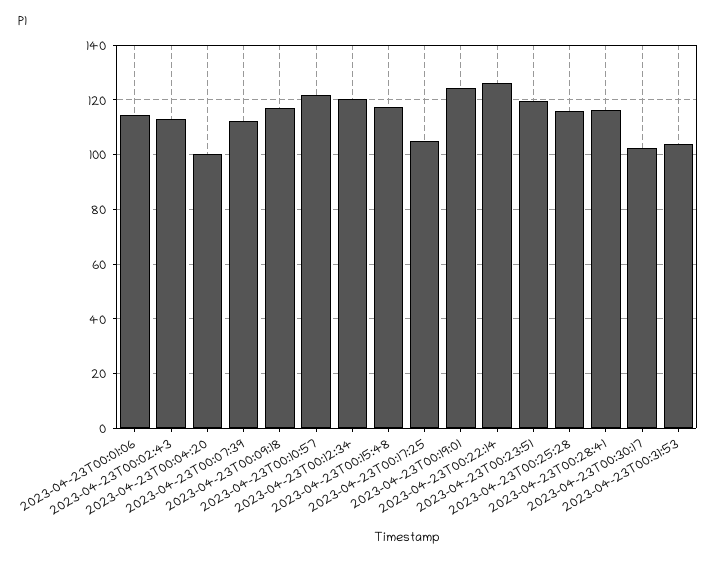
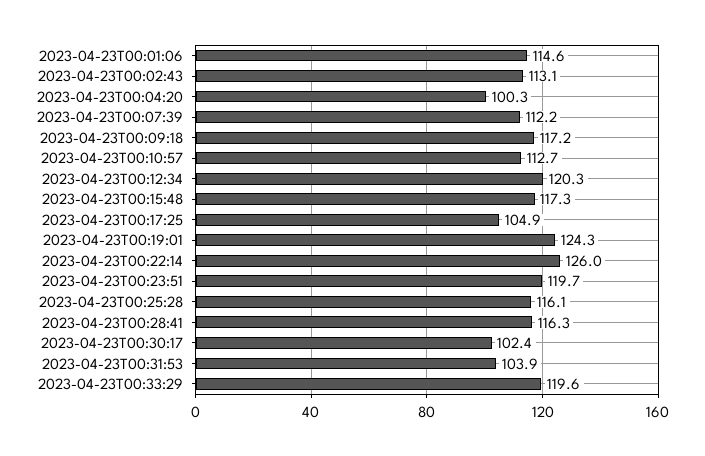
2023-04-23T00:10:57: 122.5 -> 112.7
2023-04-23T00:33:29: none -> 119.6

